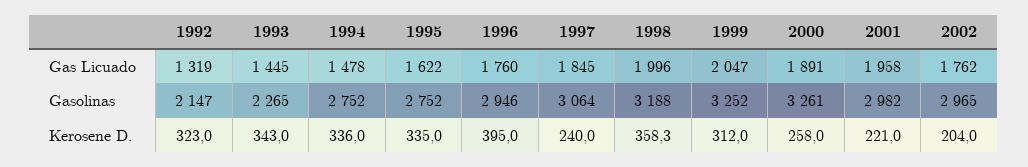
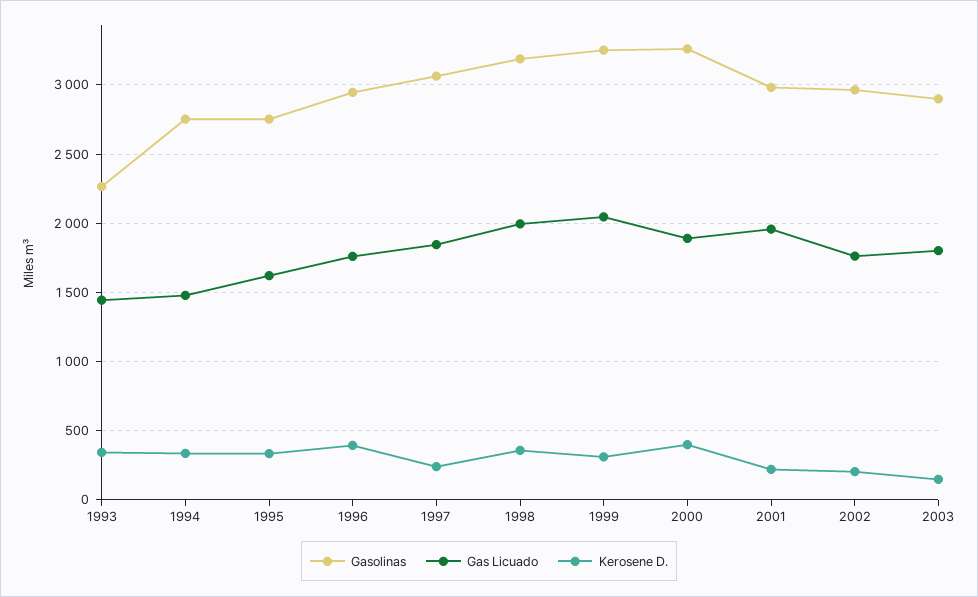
Gas Licuado, 1992: 1319 -> none
Gasolinas, 1992: 2147 -> none
Kerosene D., 1992: 323 -> none
Kerosene D., 2000: 258 -> 400
Gasolinas, 2003: none -> 2900
Gas Licuado, 2003: none -> 1800
Kerosene D., 2003: none -> 150

